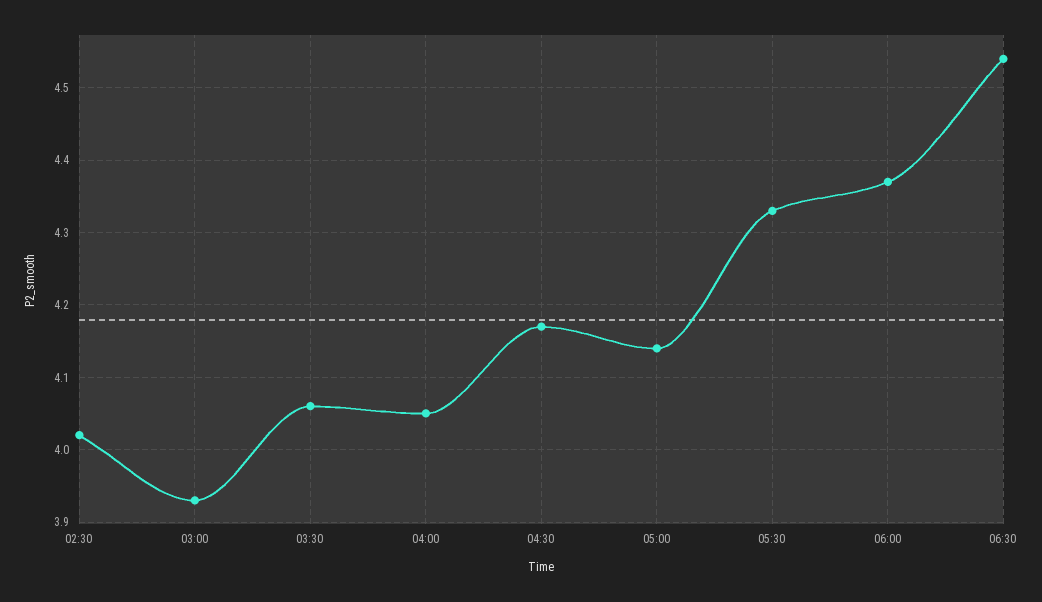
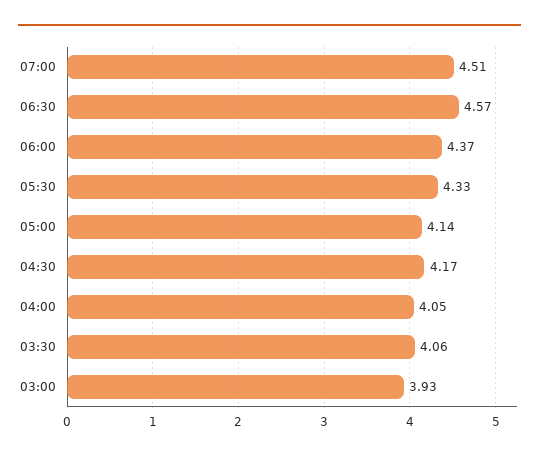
02:30: 4.02 -> none
06:30: 4.54 -> 4.57
07:00: none -> 4.51

